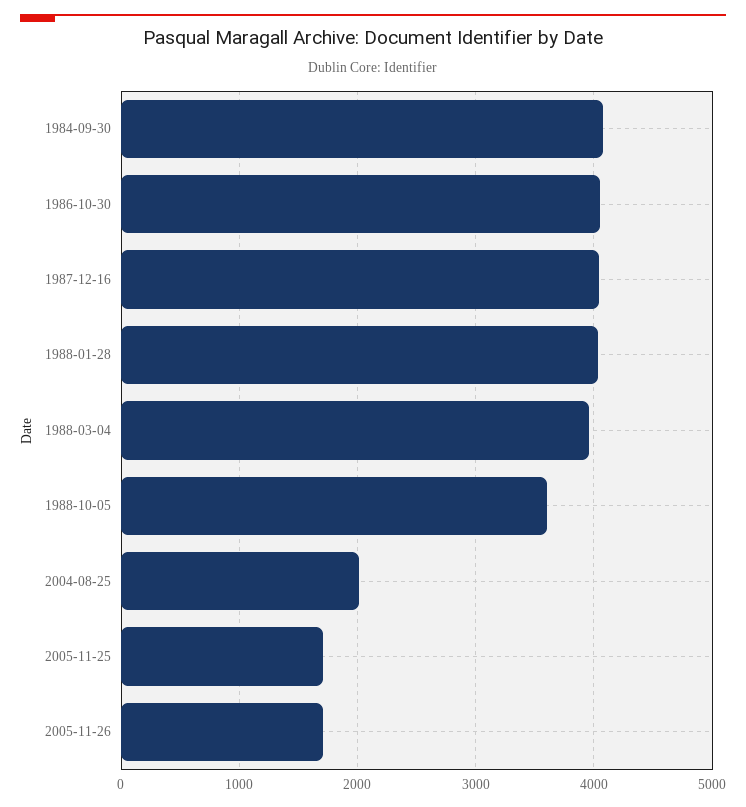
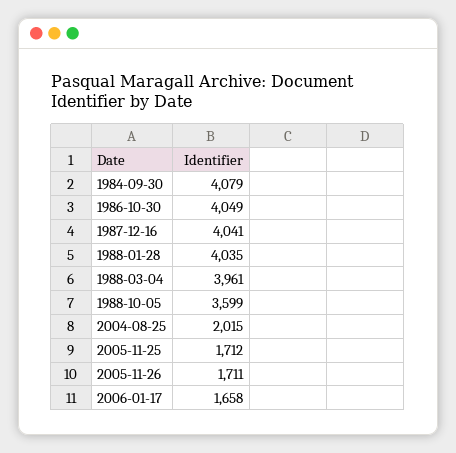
2006-01-17: none -> 1658

